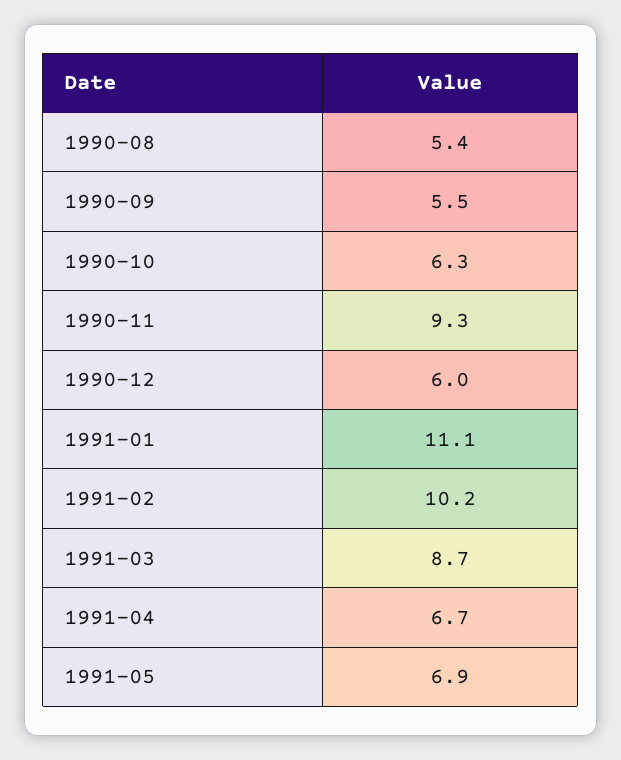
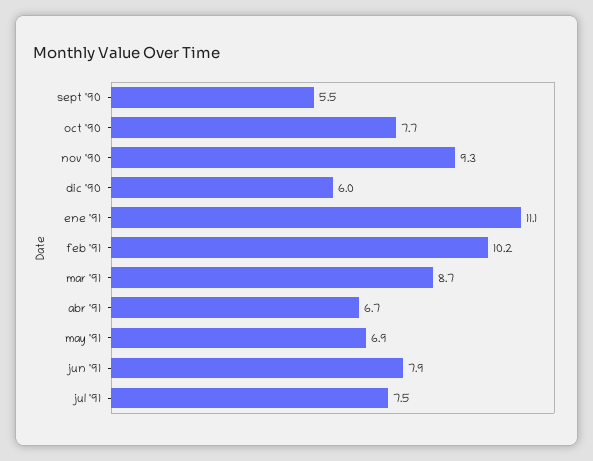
1990-08: 5.4 -> none
1990-10: 6.3 -> 7.7
jun '91: none -> 7.9
jul '91: none -> 7.5

